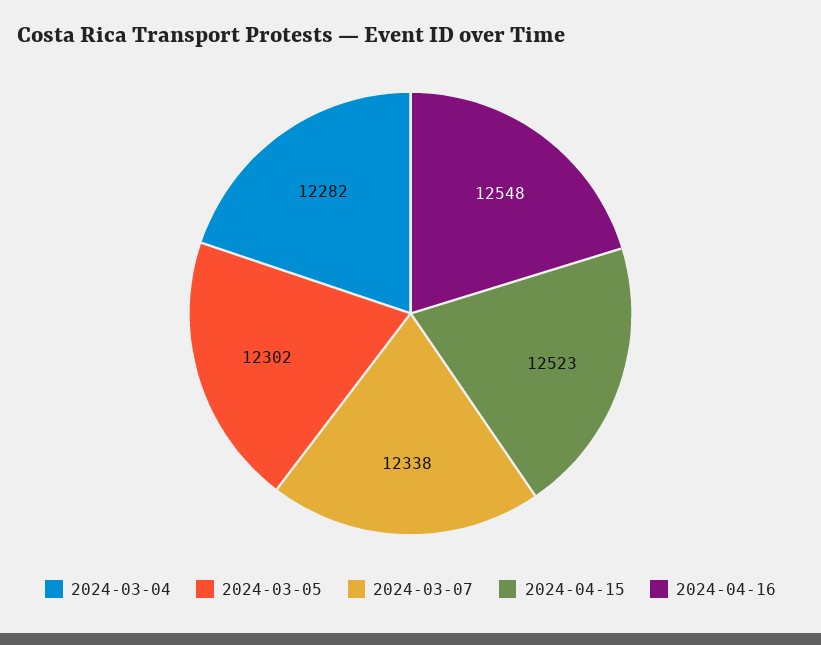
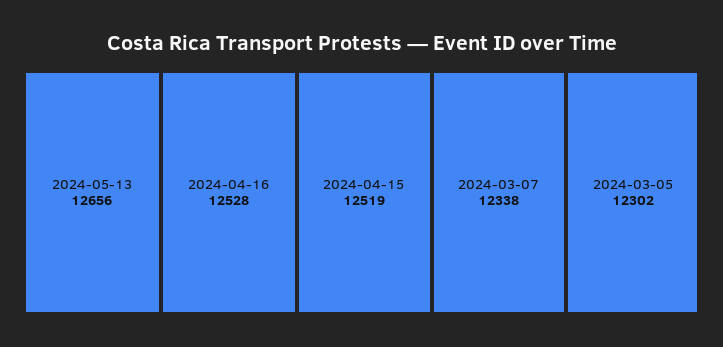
2024-03-04: 12282 -> none
2024-04-15: 12523 -> 12519
2024-04-16: 12548 -> 12528
2024-05-13: none -> 12656

